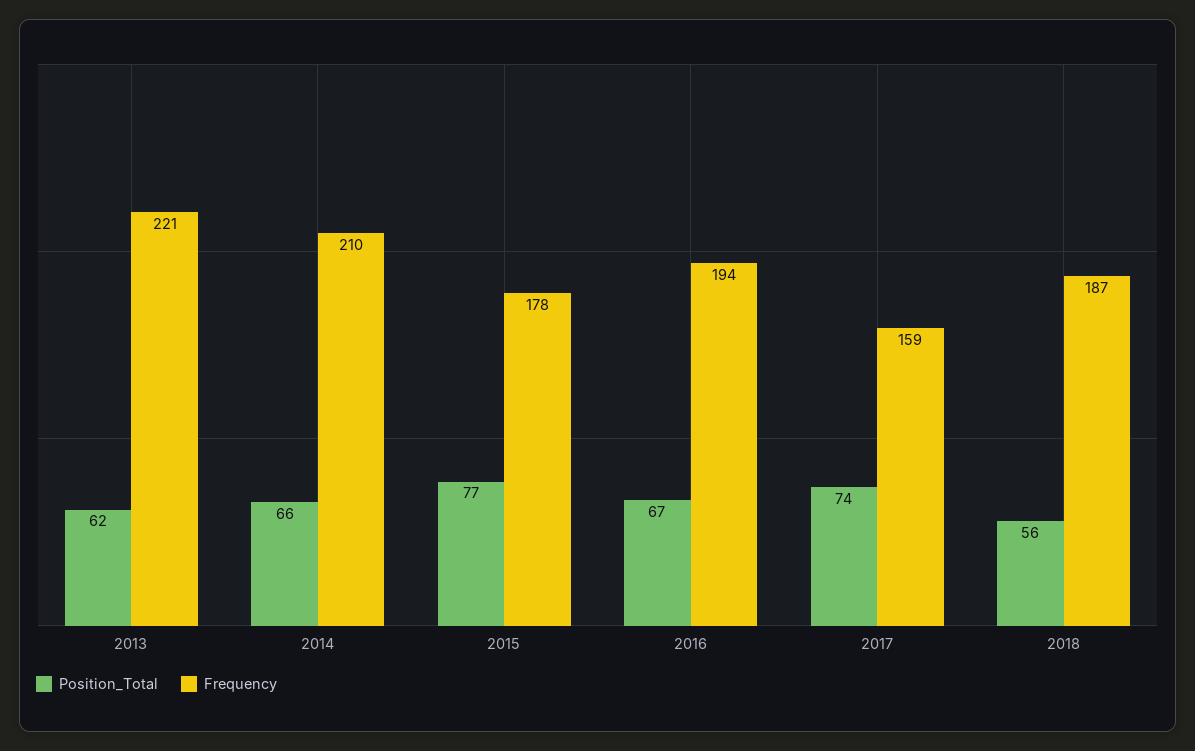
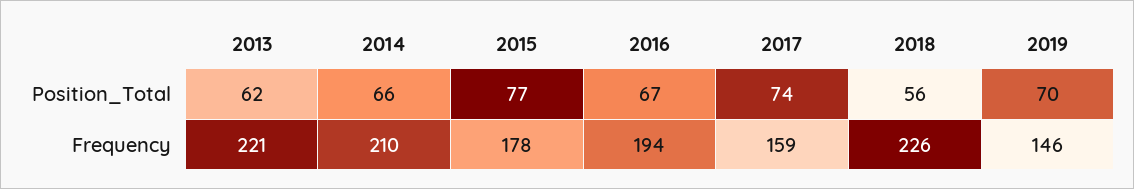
Frequency, 2018: 187 -> 226
Position_Total, 2019: none -> 70
Frequency, 2019: none -> 146

